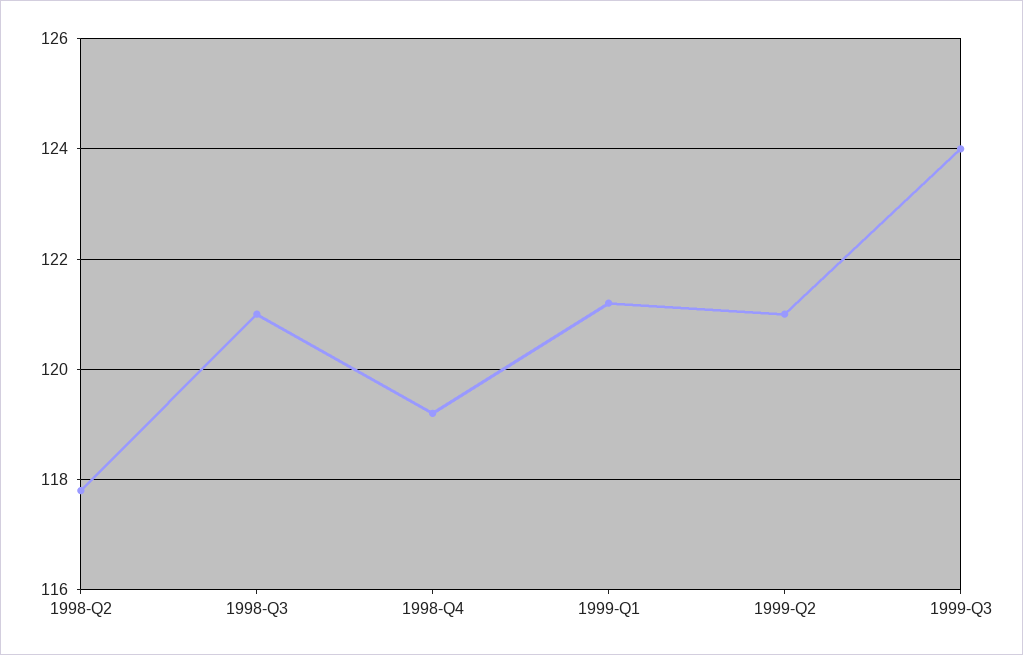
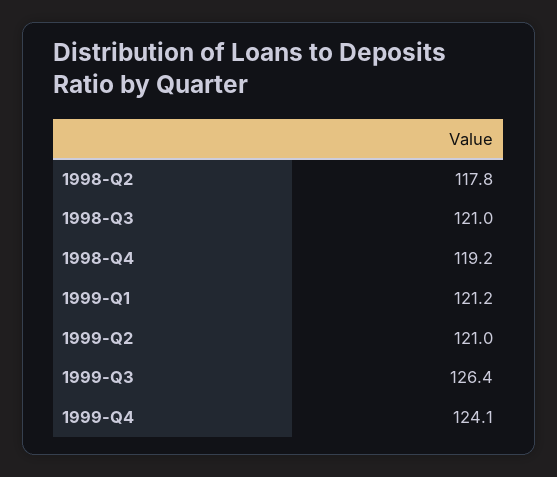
1999-Q3: 124 -> 126.4
1999-Q4: none -> 124.1

